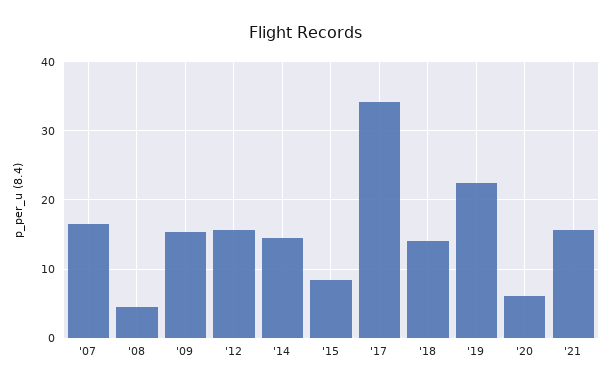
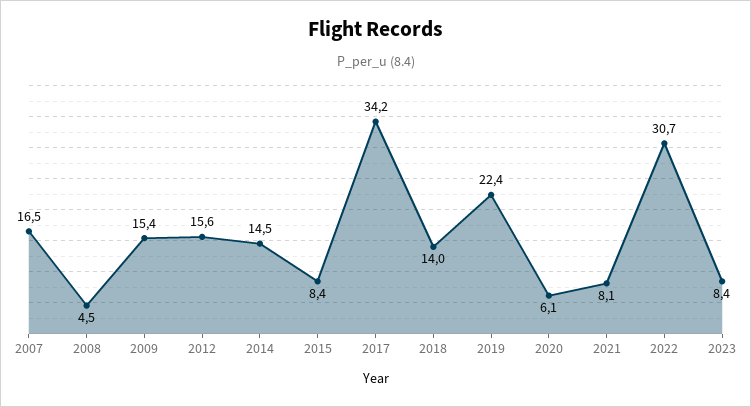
'21: 16 -> 8.1
2022: none -> 30.7
2023: none -> 8.4

